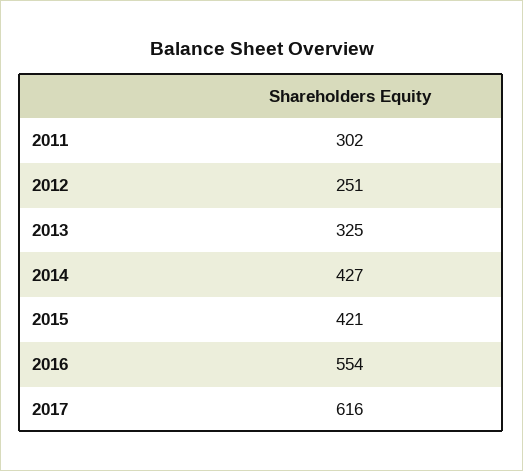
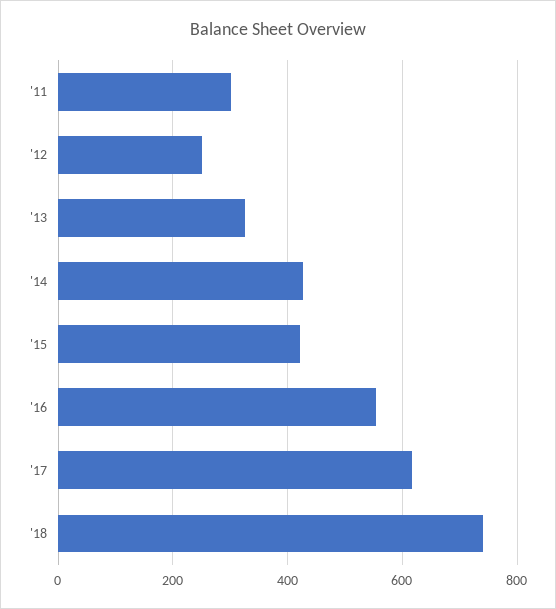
'18: none -> 740

